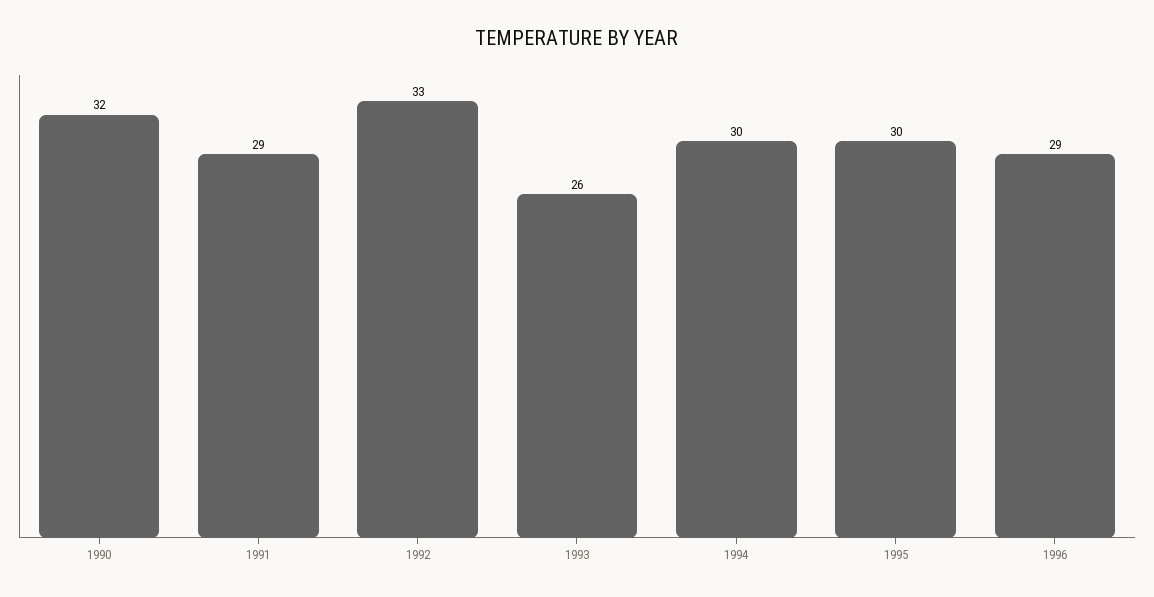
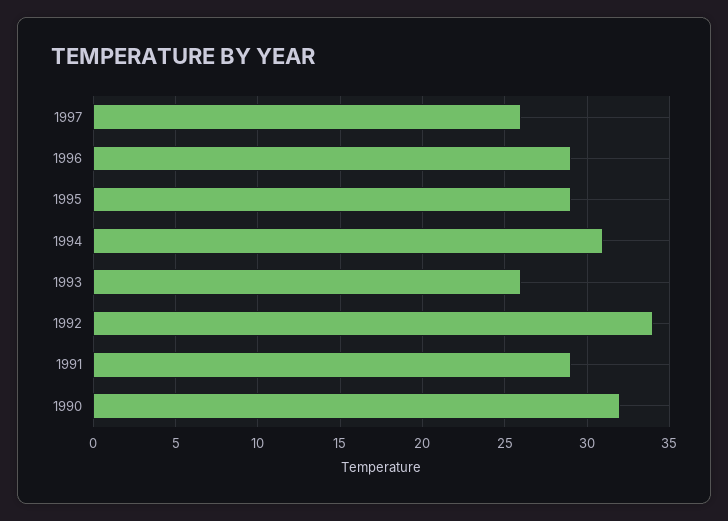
1992: 33 -> 34
1994: 30 -> 31
1995: 30 -> 29
1997: none -> 26

